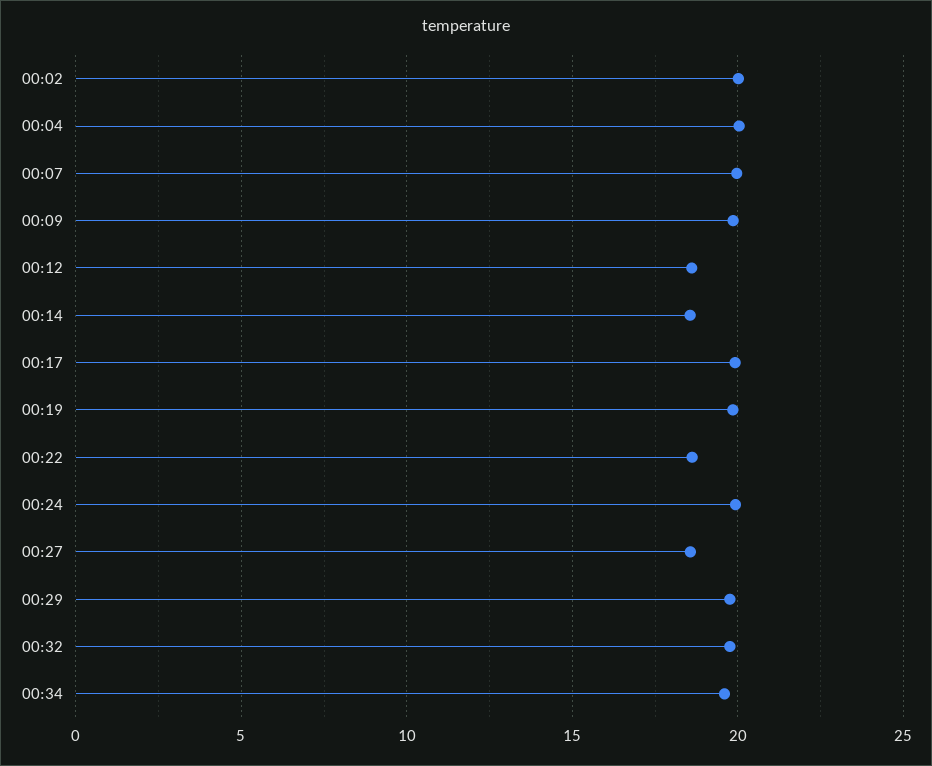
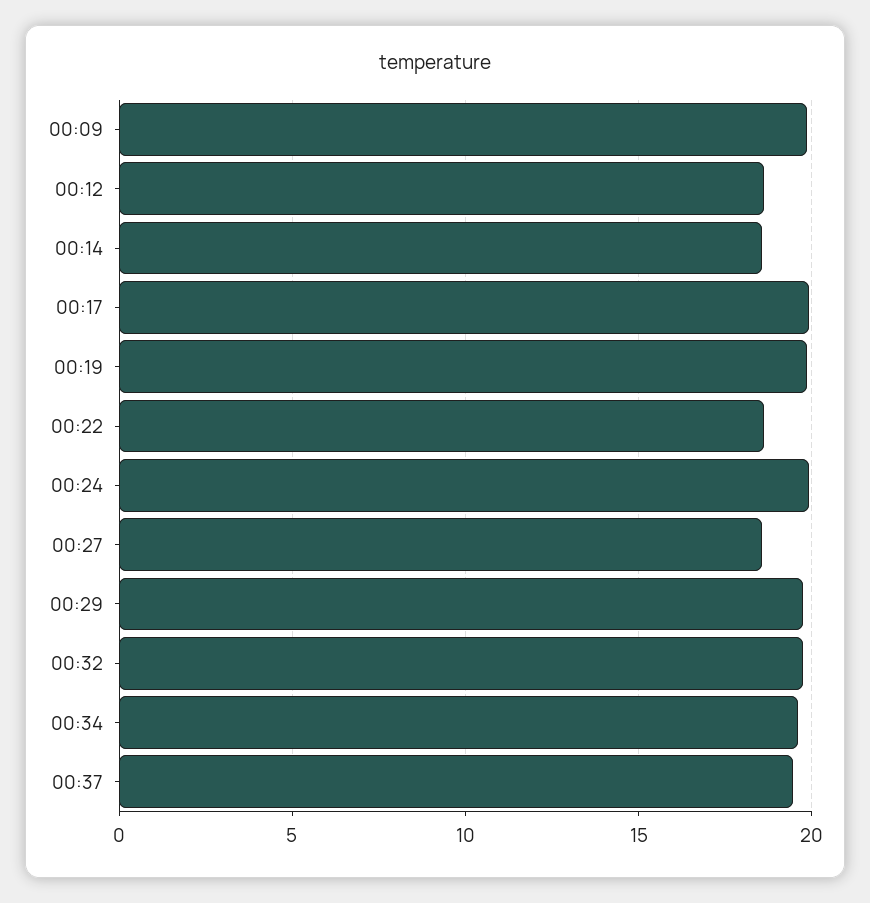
00:02: 20 -> none
00:04: 20 -> none
00:07: 20 -> none
00:37: none -> 19.5

